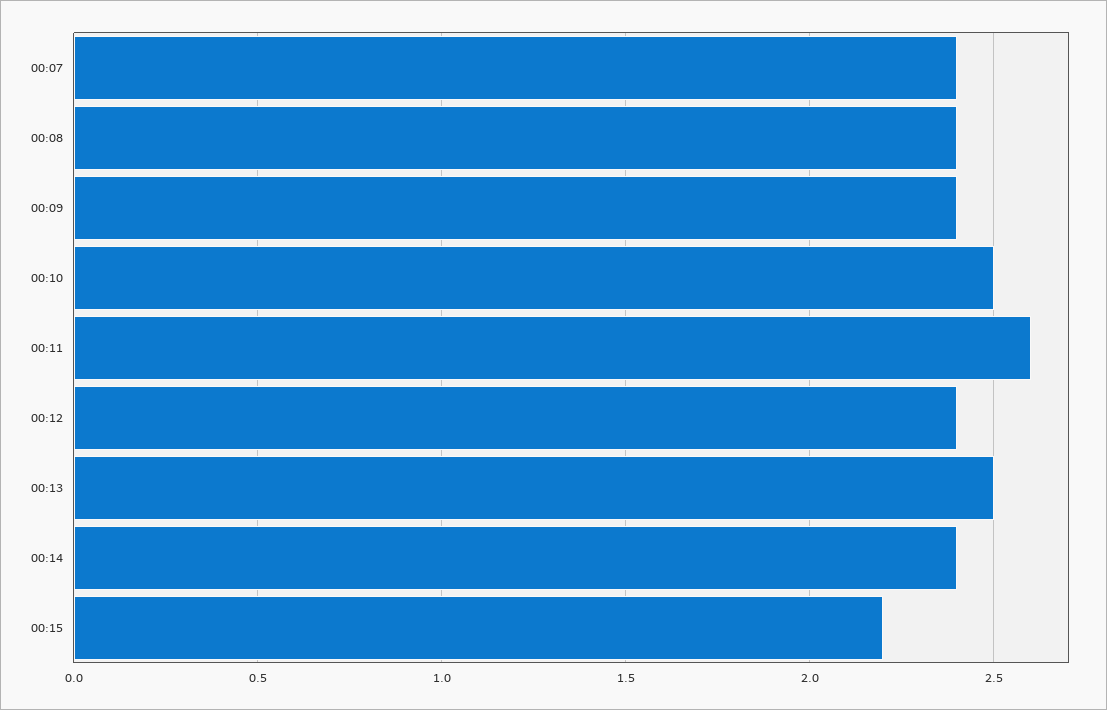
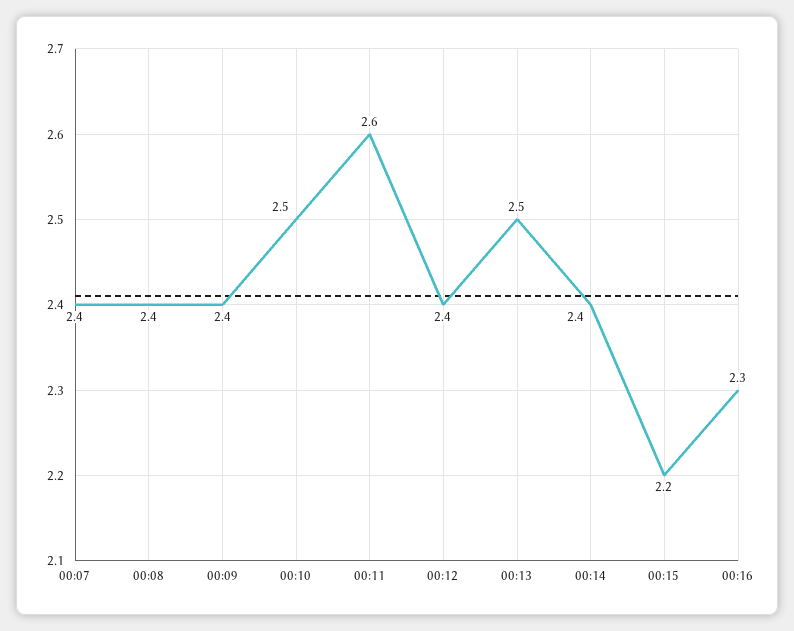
00:16: none -> 2.3

